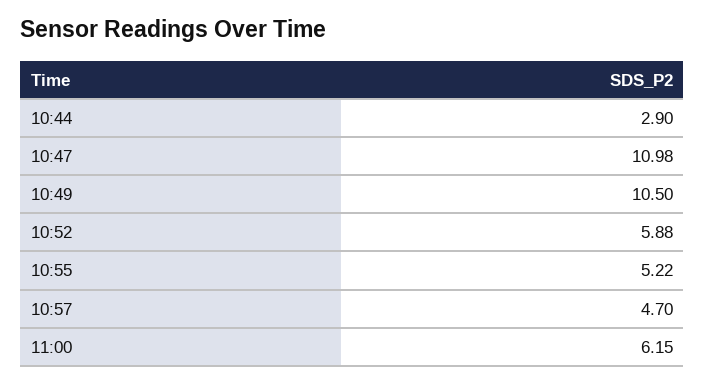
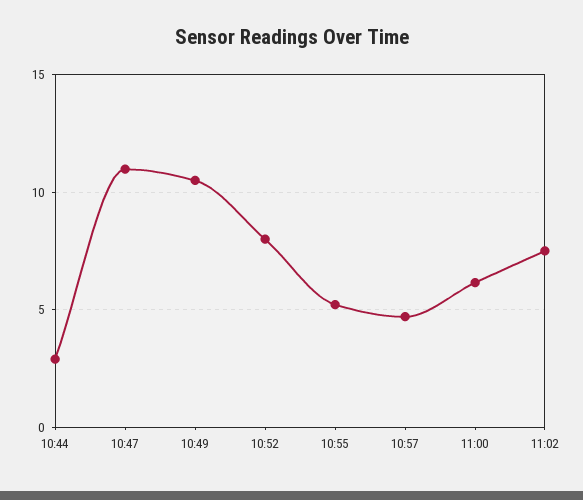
10:52: 5.88 -> 8
11:02: none -> 7.5

